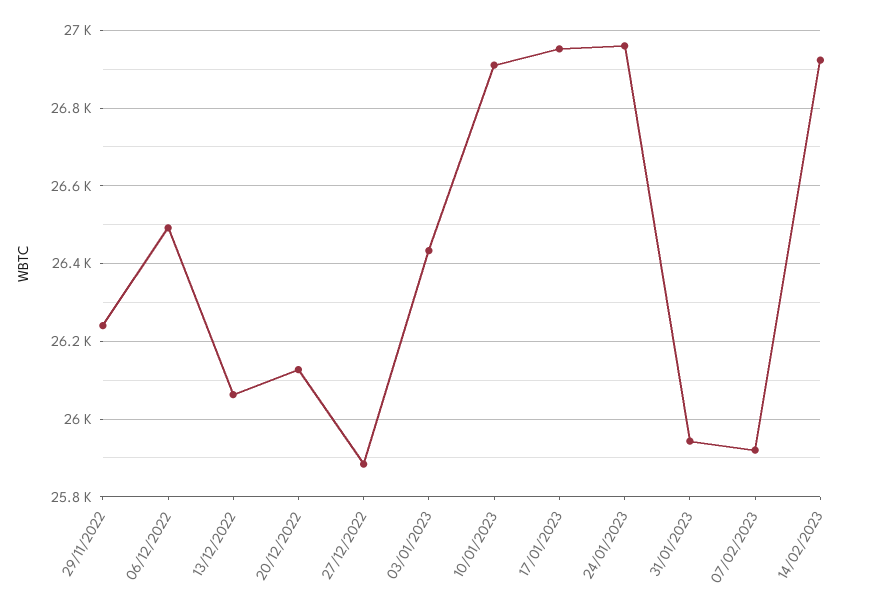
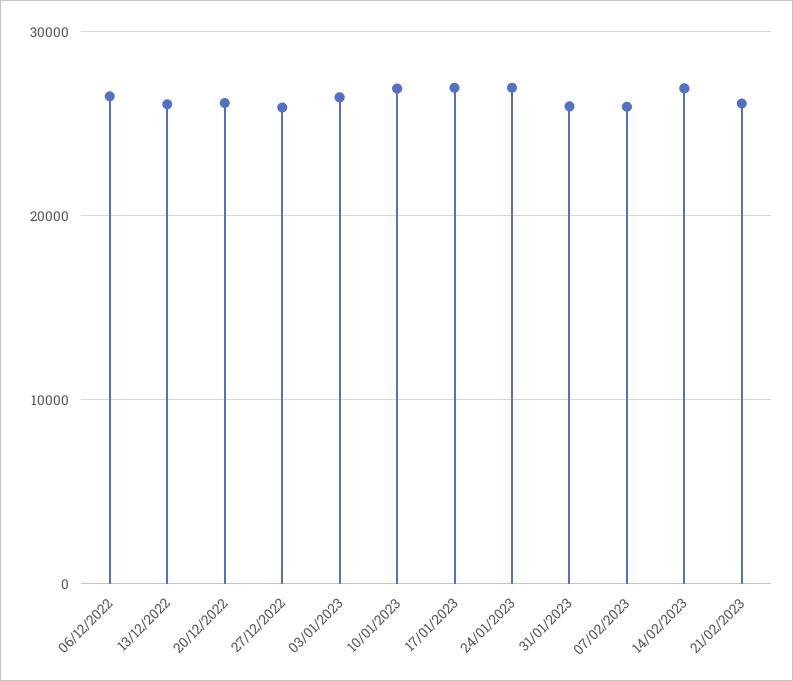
29/11/2022: 26240 -> none
21/02/2023: none -> 26000

